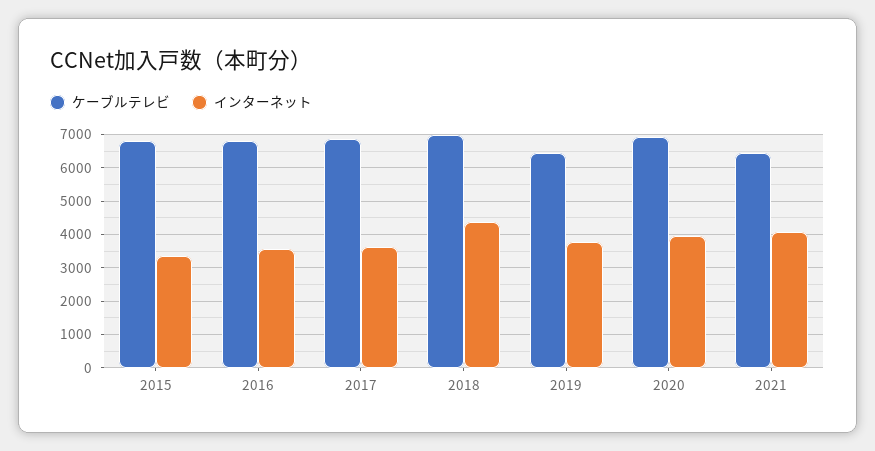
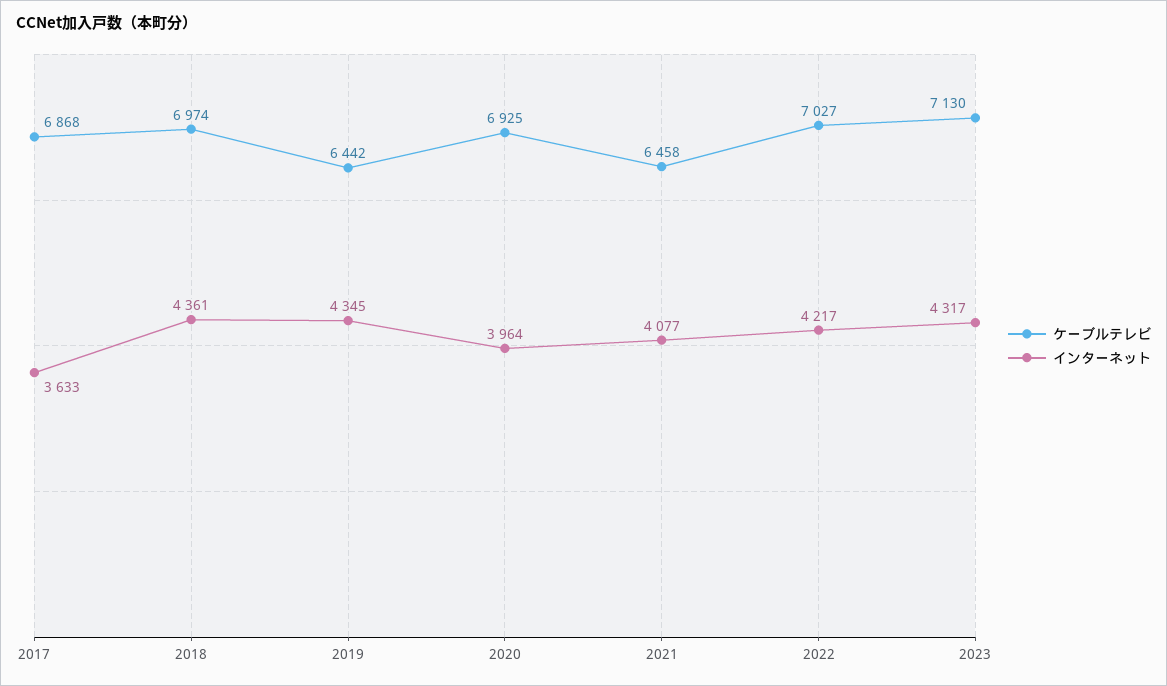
ケーブルテレビ, 2015: 6800 -> none
インターネット, 2015: 3400 -> none
ケーブルテレビ, 2016: 6800 -> none
インターネット, 2016: 3600 -> none
インターネット, 2019: 3800 -> 4345
ケーブルテレビ, 2022: none -> 7027
インターネット, 2022: none -> 4217
ケーブルテレビ, 2023: none -> 7130
インターネット, 2023: none -> 4317

